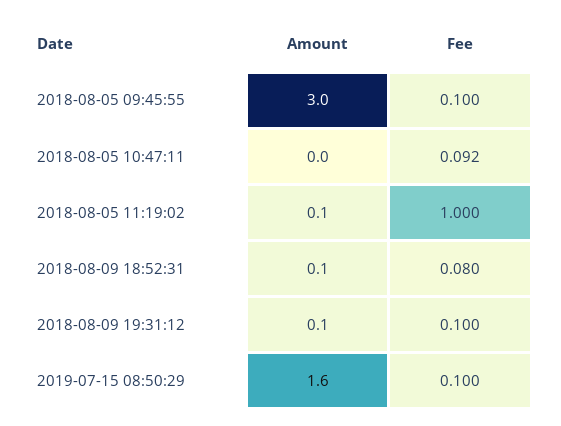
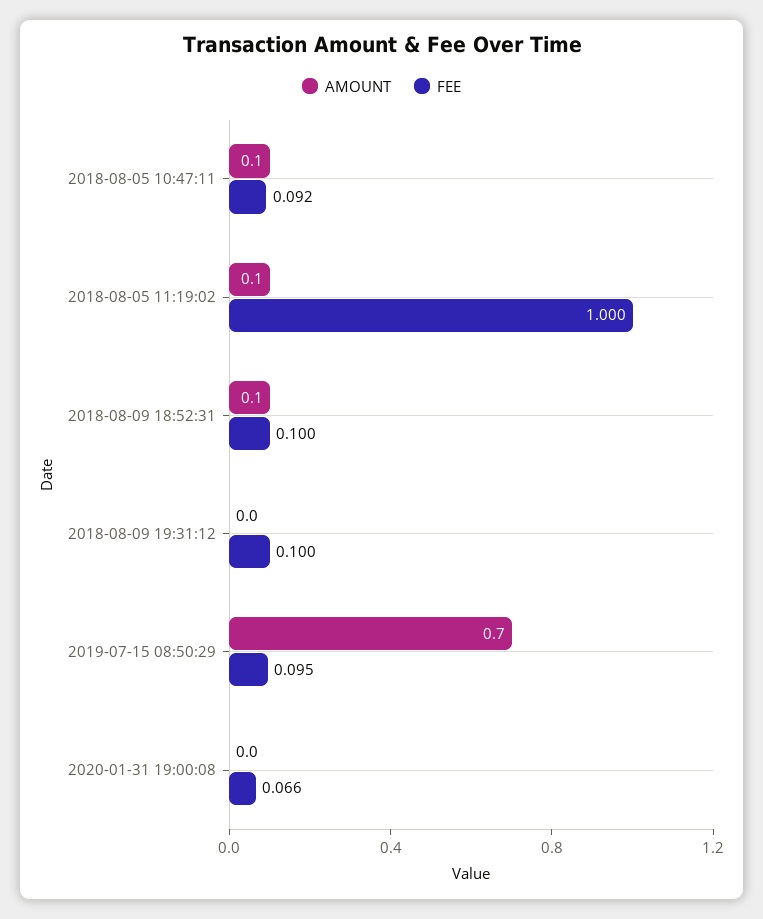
Amount, 2018-08-05 09:45:55: 3 -> none
Fee, 2018-08-05 09:45:55: 0.1 -> none
Amount, 2018-08-05 10:47:11: 0 -> 0.1
Fee, 2018-08-09 18:52:31: 0.08 -> 0.1
Amount, 2018-08-09 19:31:12: 0.1 -> 0
Amount, 2019-07-15 08:50:29: 1.6 -> 0.7
Fee, 2019-07-15 08:50:29: 0.1 -> 0.095
Amount, 2020-01-31 19:00:08: none -> 0
Fee, 2020-01-31 19:00:08: none -> 0.066

